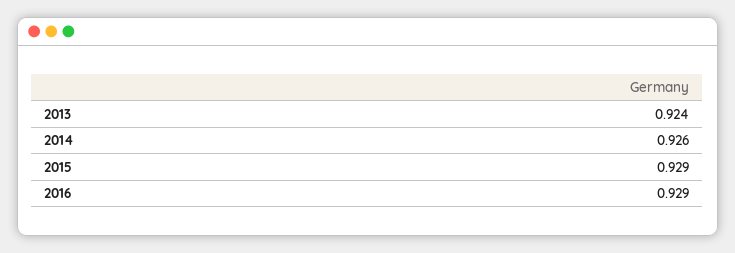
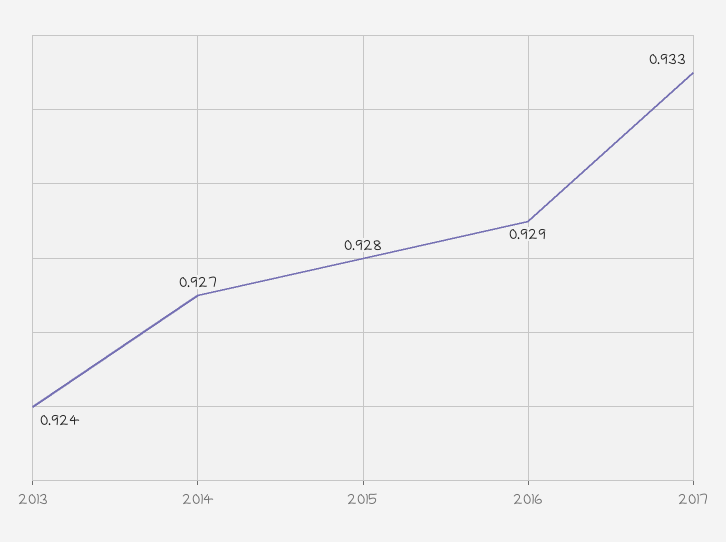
2014: 0.926 -> 0.927
2015: 0.929 -> 0.928
2017: none -> 0.933

